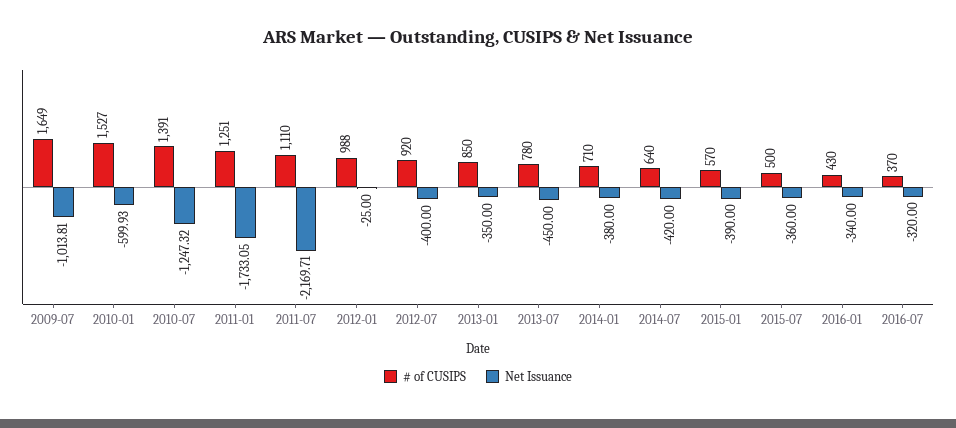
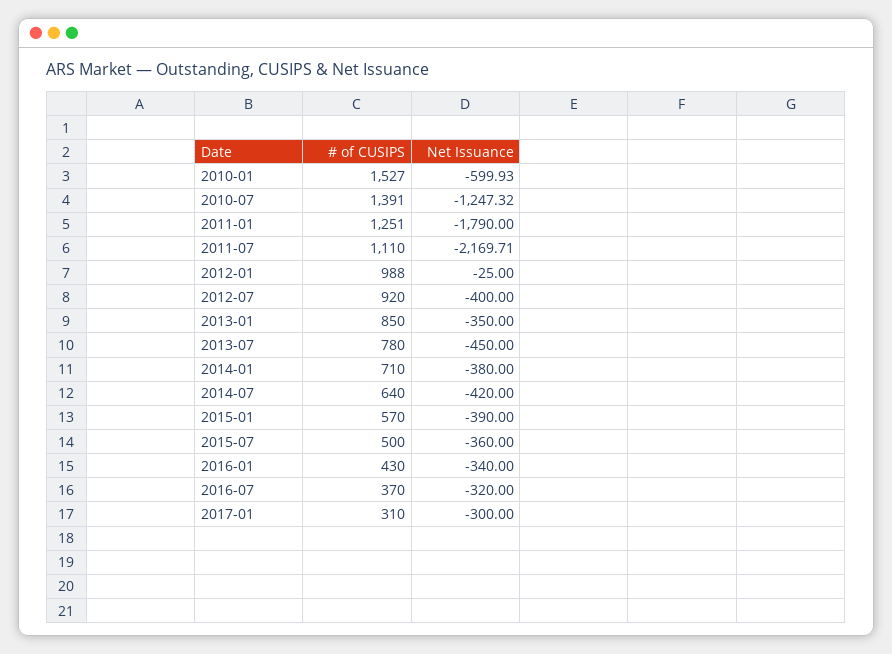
# of CUSIPS, 2009-07: 1649 -> none
Net Issuance, 2009-07: -1013.81 -> none
Net Issuance, 2011-01: -1733.05 -> -1790
# of CUSIPS, 2017-01: none -> 310
Net Issuance, 2017-01: none -> -300

